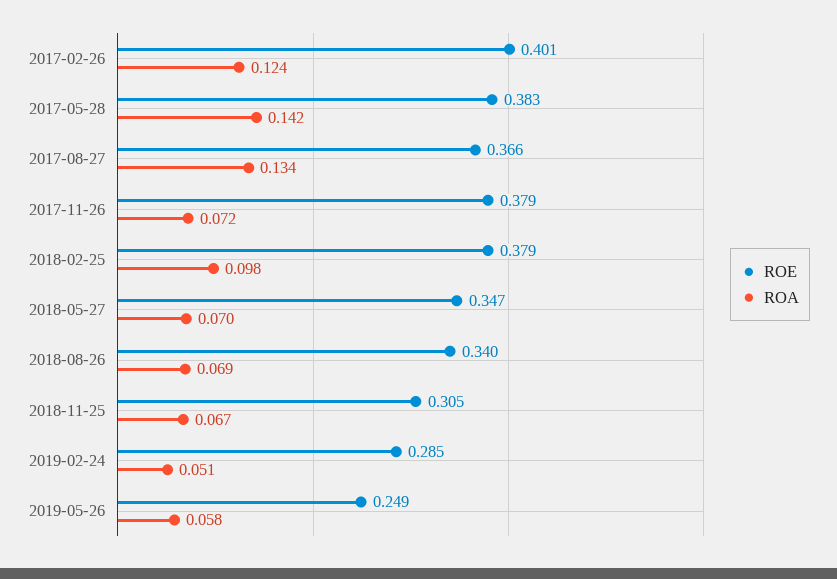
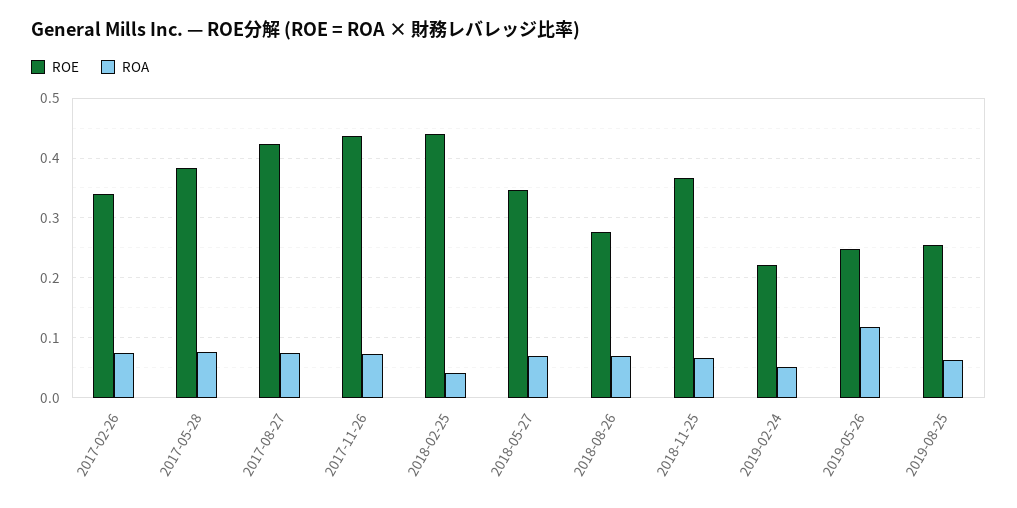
ROE, 2017-02-26: 0.401 -> 0.34
ROA, 2017-02-26: 0.124 -> 0.08
ROA, 2017-05-28: 0.142 -> 0.08
ROE, 2017-08-27: 0.366 -> 0.42
ROA, 2017-08-27: 0.134 -> 0.08
ROE, 2017-11-26: 0.379 -> 0.44
ROE, 2018-02-25: 0.379 -> 0.44
ROA, 2018-02-25: 0.098 -> 0.04
ROE, 2018-08-26: 0.34 -> 0.28
ROE, 2018-11-25: 0.305 -> 0.36
ROE, 2019-02-24: 0.285 -> 0.22
ROA, 2019-05-26: 0.058 -> 0.12
ROE, 2019-08-25: none -> 0.26
ROA, 2019-08-25: none -> 0.06

